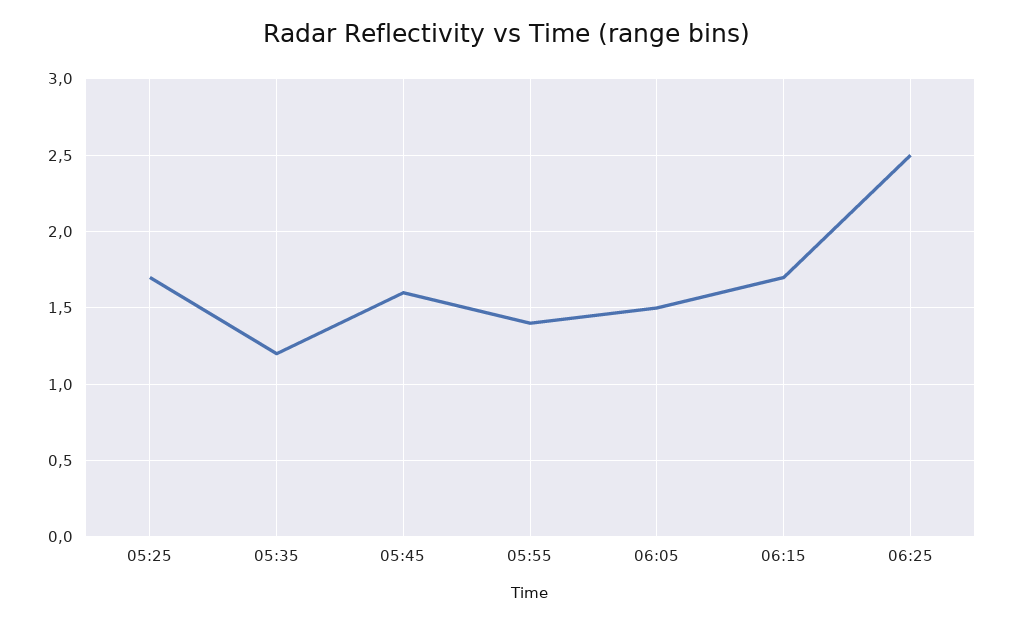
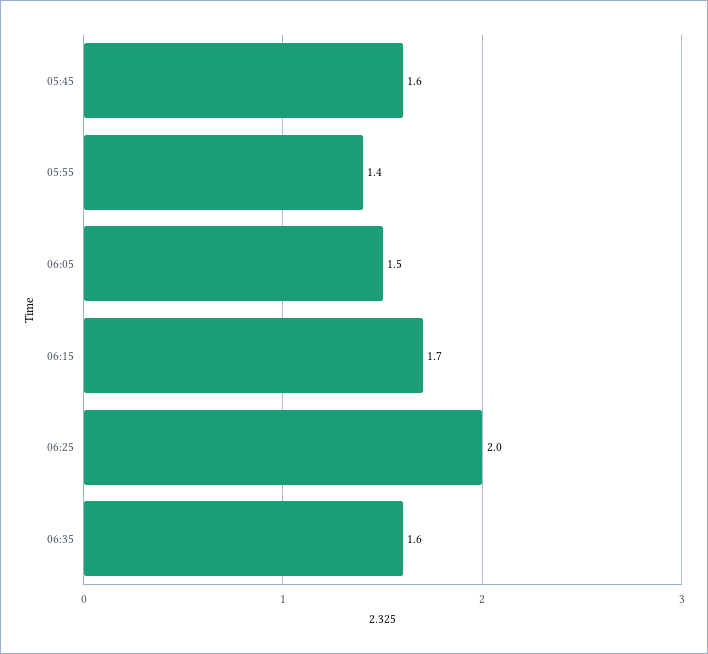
05:25: 1.7 -> none
05:35: 1.2 -> none
06:25: 2.5 -> 2
06:35: none -> 1.6

